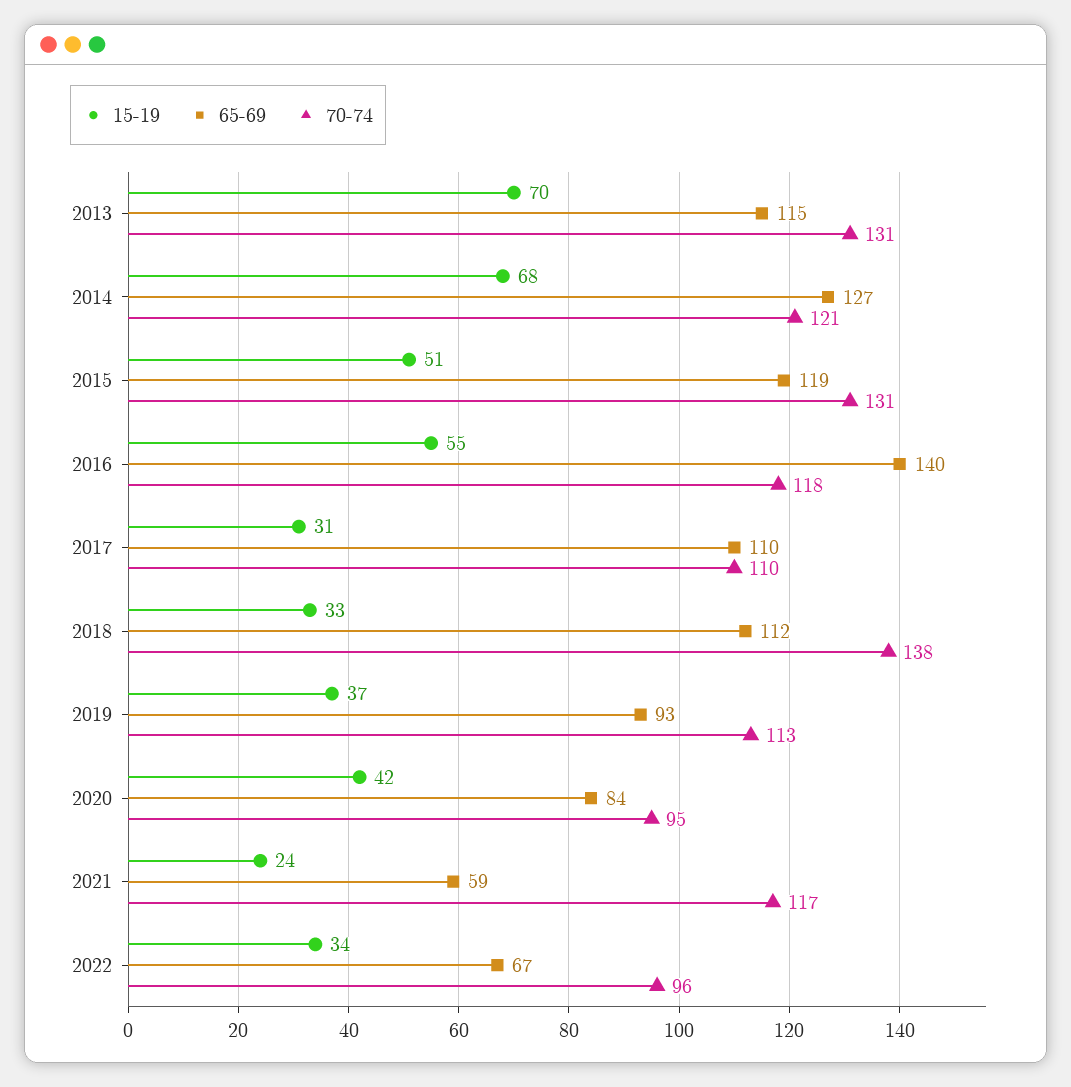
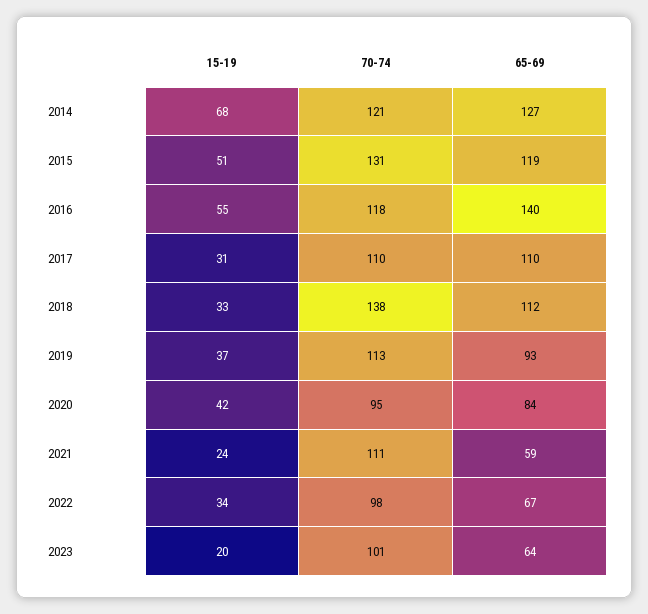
15-19, 2013: 70 -> none
65-69, 2013: 115 -> none
70-74, 2013: 131 -> none
70-74, 2021: 117 -> 111
70-74, 2022: 96 -> 98
15-19, 2023: none -> 20
70-74, 2023: none -> 101
65-69, 2023: none -> 64

